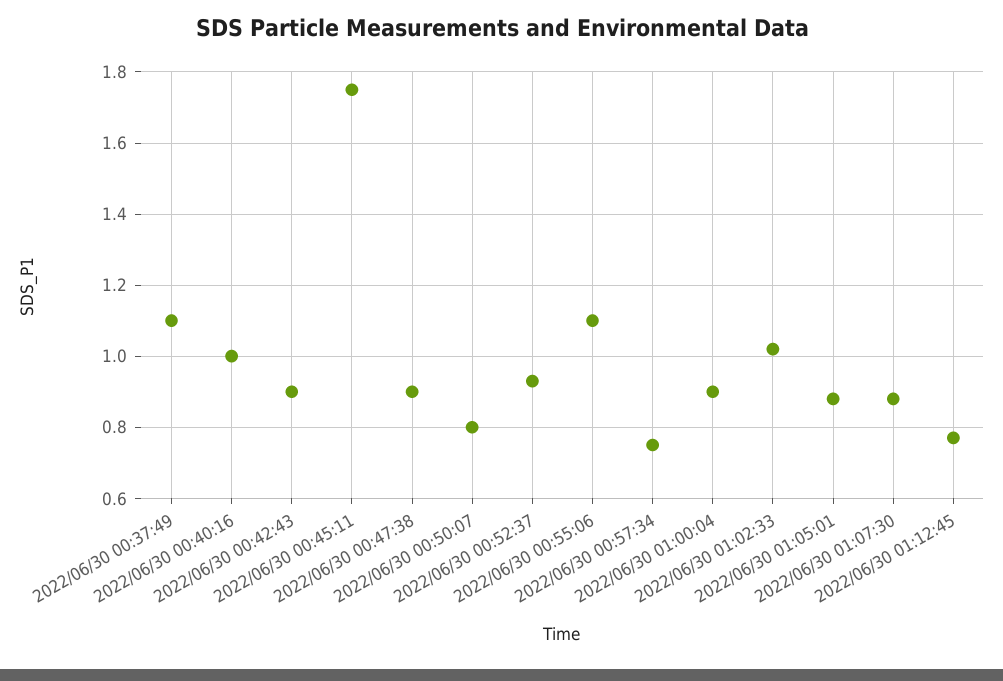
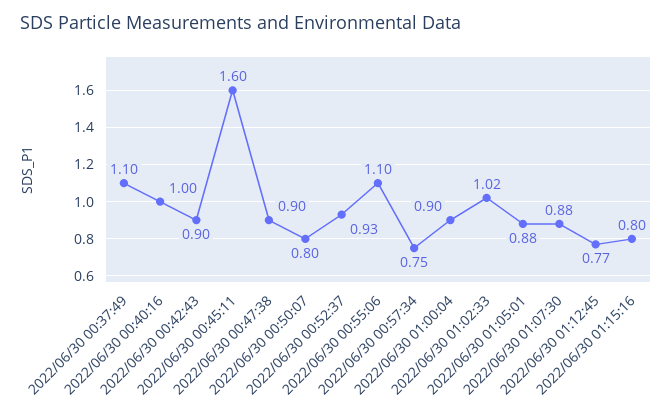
2022/06/30 00:45:11: 1.75 -> 1.6
2022/06/30 01:15:16: none -> 0.8

